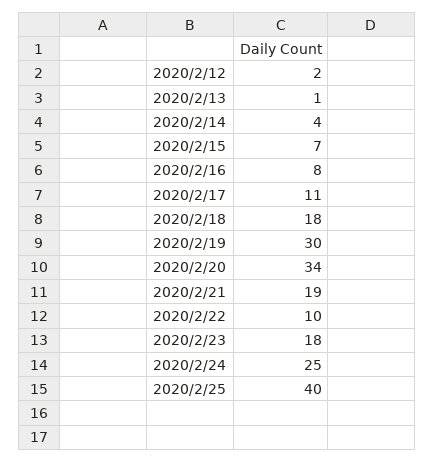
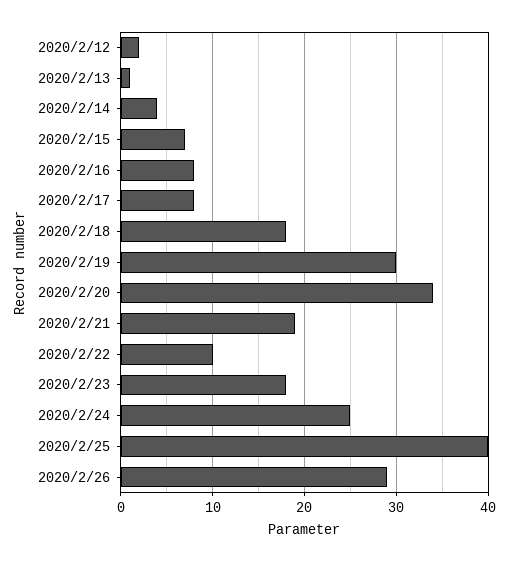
2020/2/17: 11 -> 8
2020/2/26: none -> 29

